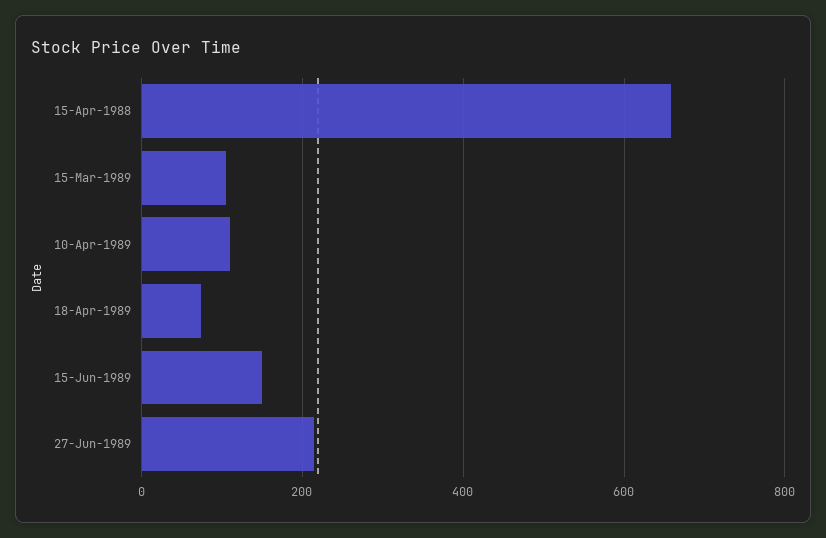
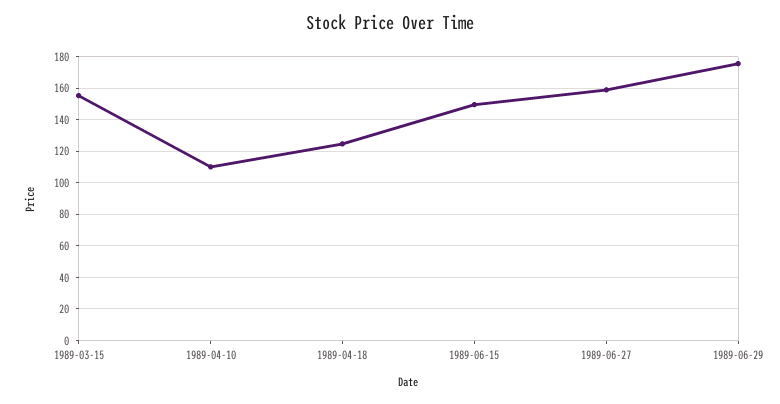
15-Apr-1988: 660 -> none
15-Mar-1989: 100 -> 155
18-Apr-1989: 80 -> 125
27-Jun-1989: 220 -> 160
1989-06-29: none -> 175

